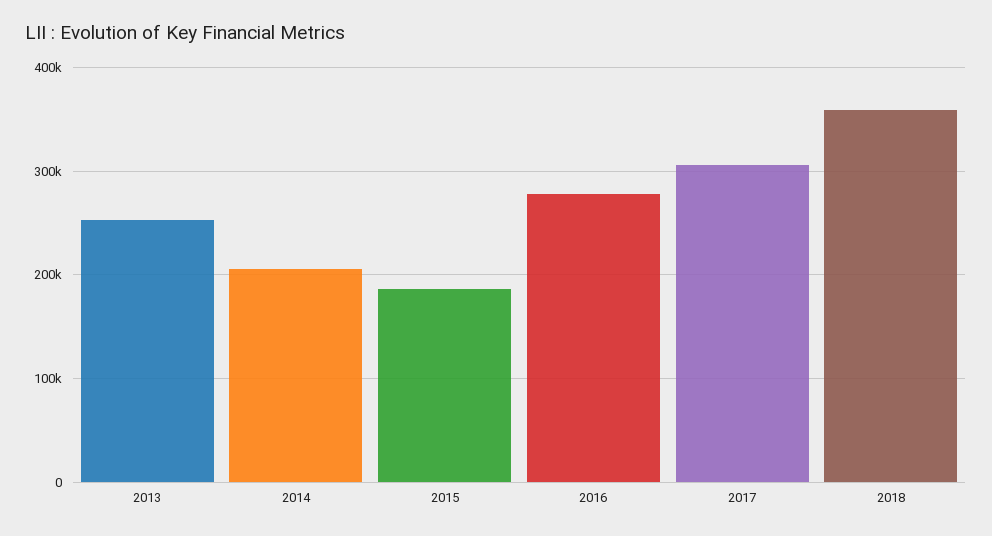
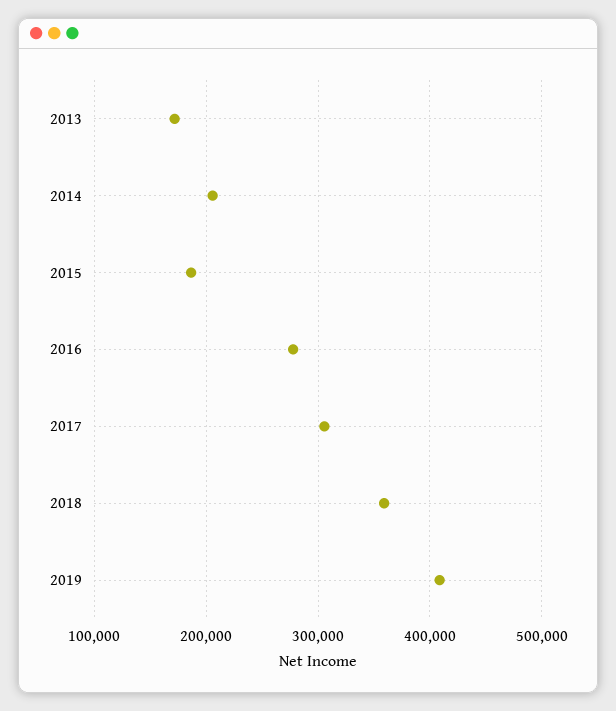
2013: 250000 -> 170000
2019: none -> 410000

